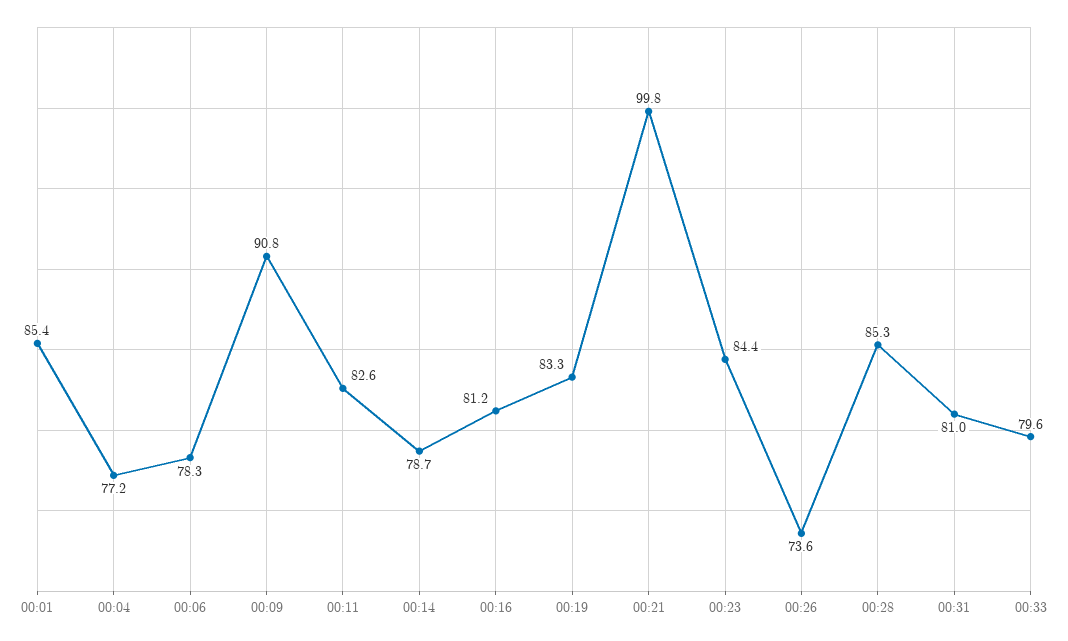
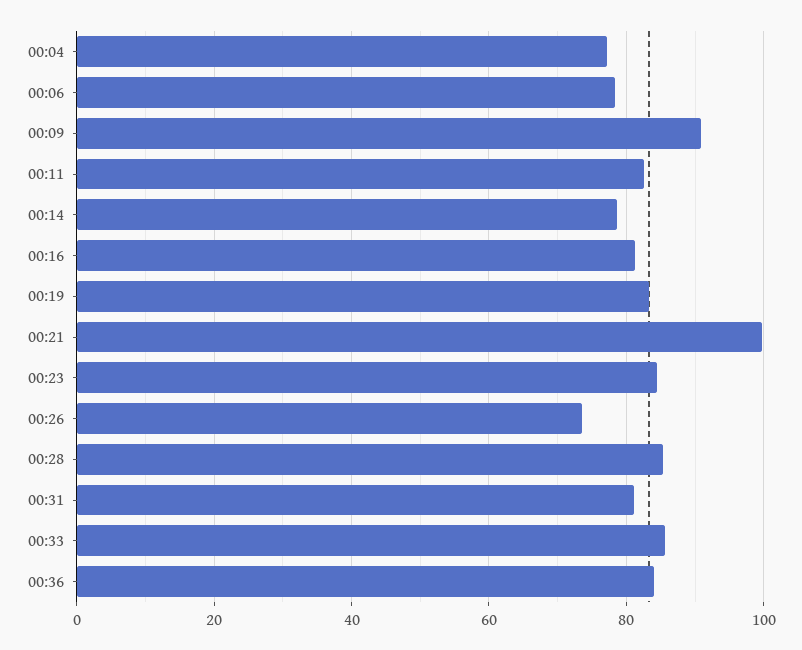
00:01: 85.4 -> none
00:33: 79.6 -> 86
00:36: none -> 84

